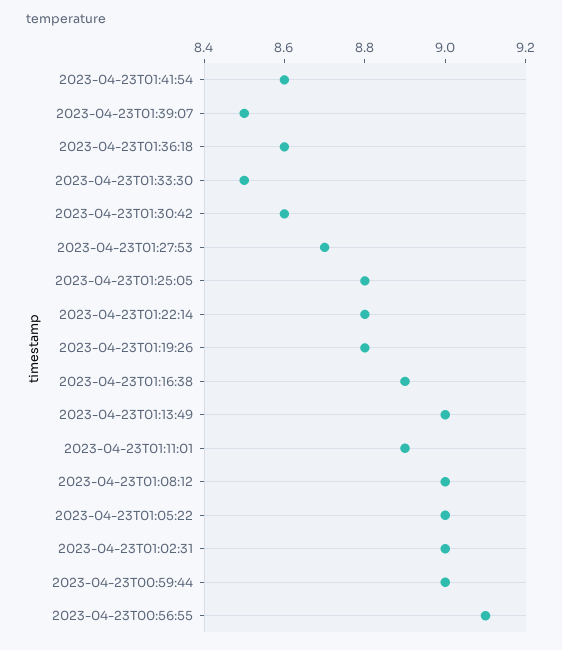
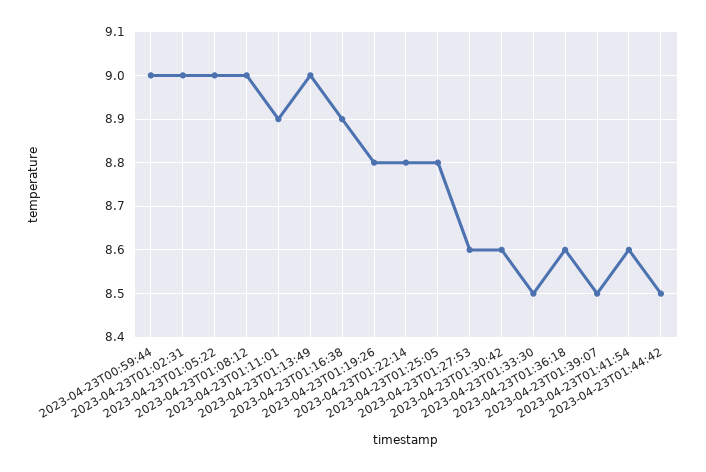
2023-04-23T01:27:53: 8.7 -> 8.6
2023-04-23T00:56:55: 9.1 -> none
2023-04-23T01:44:42: none -> 8.5

